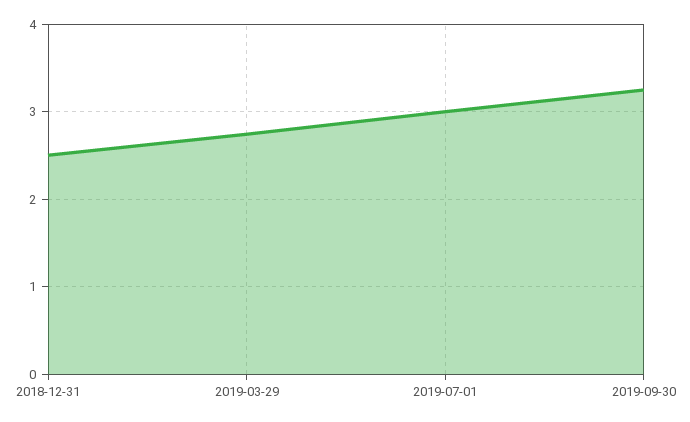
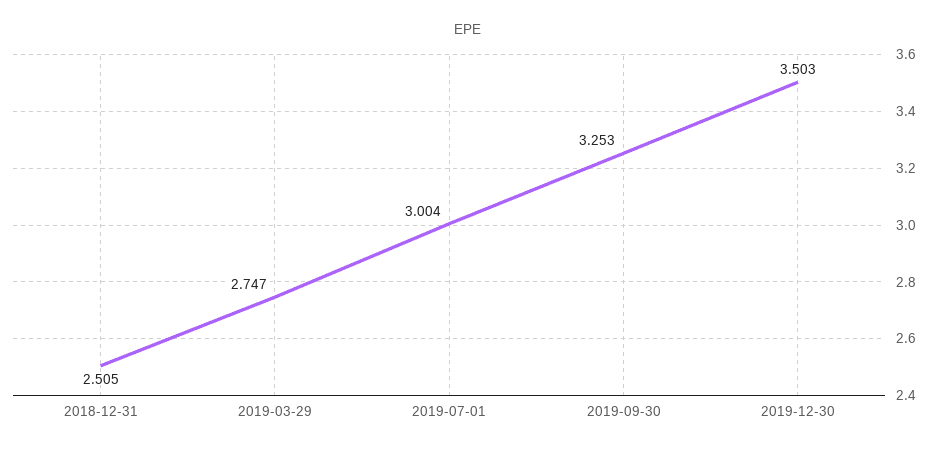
2019-12-30: none -> 3.503

